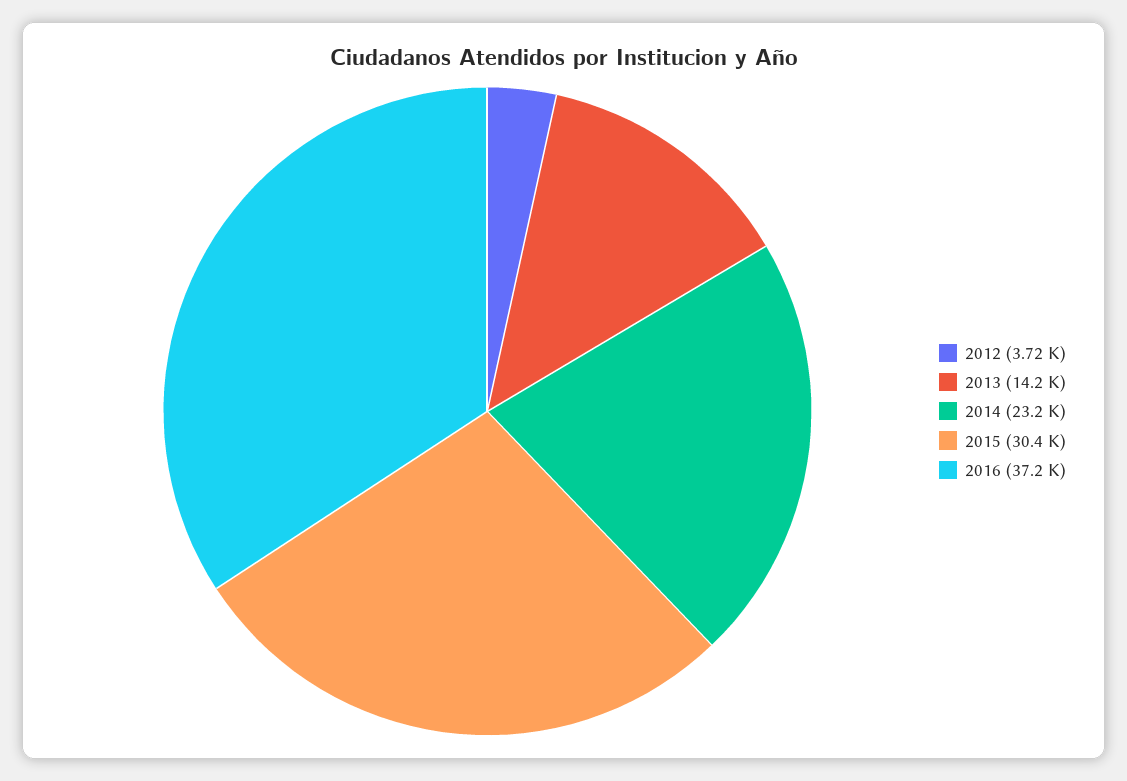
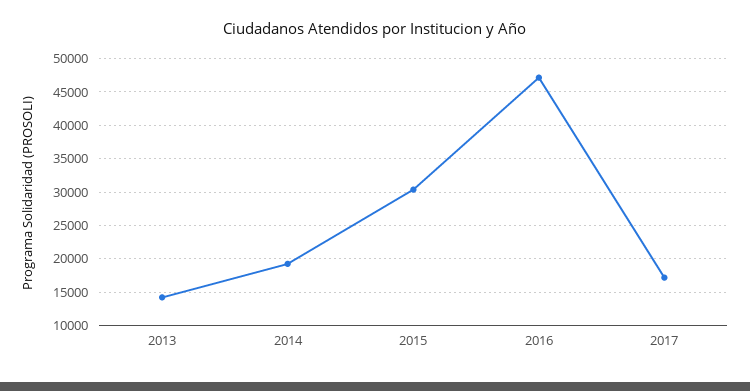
2012: 3720 -> none
2014: 23200 -> 19000
2016: 37200 -> 47000
2017: none -> 17000

